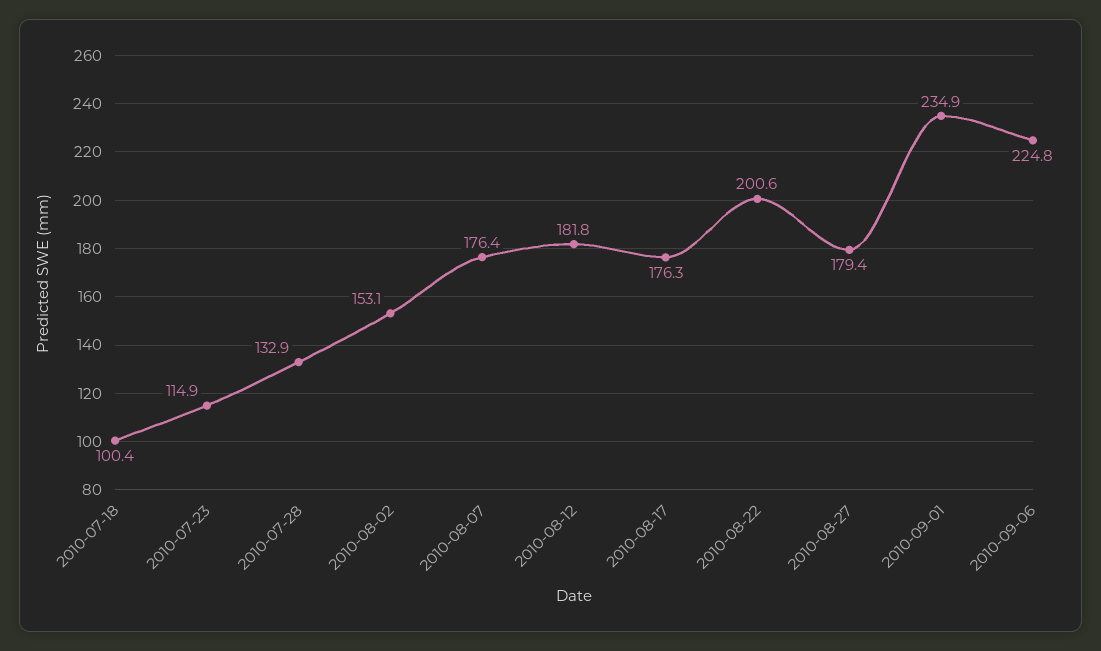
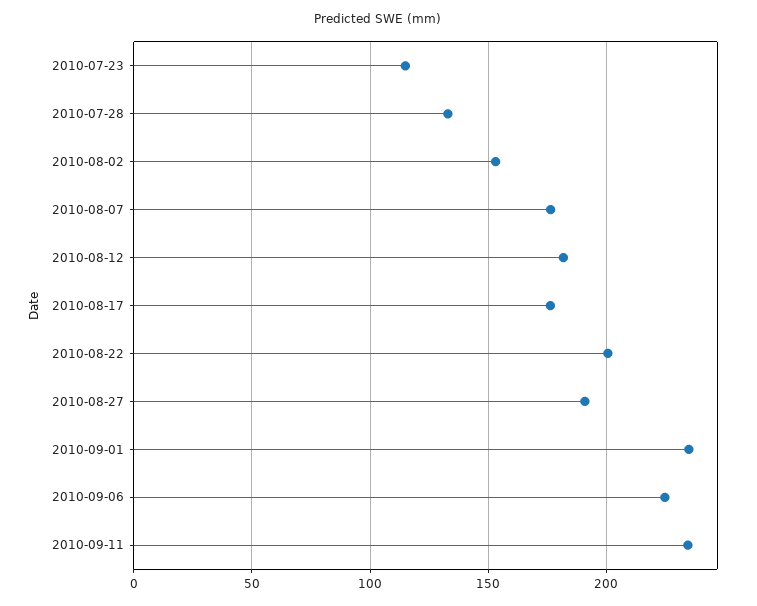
2010-07-18: 100.4 -> none
2010-08-27: 179.4 -> 190
2010-09-11: none -> 235

